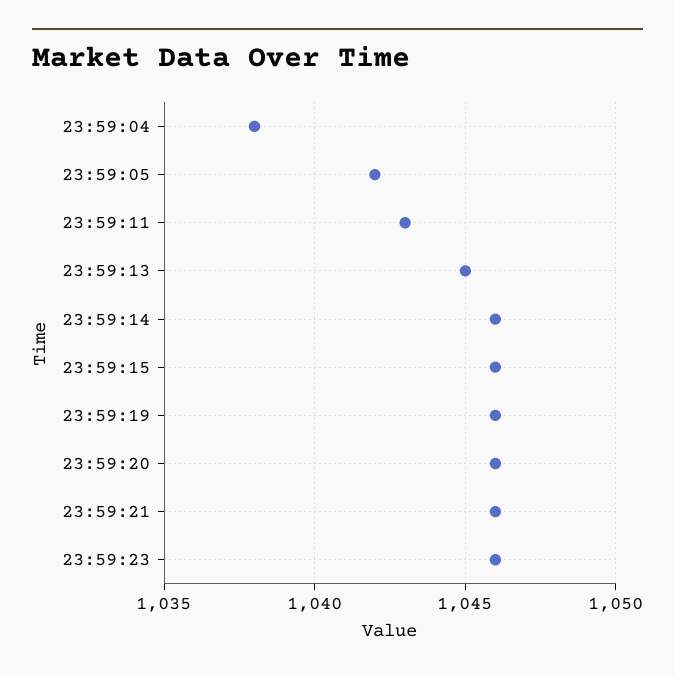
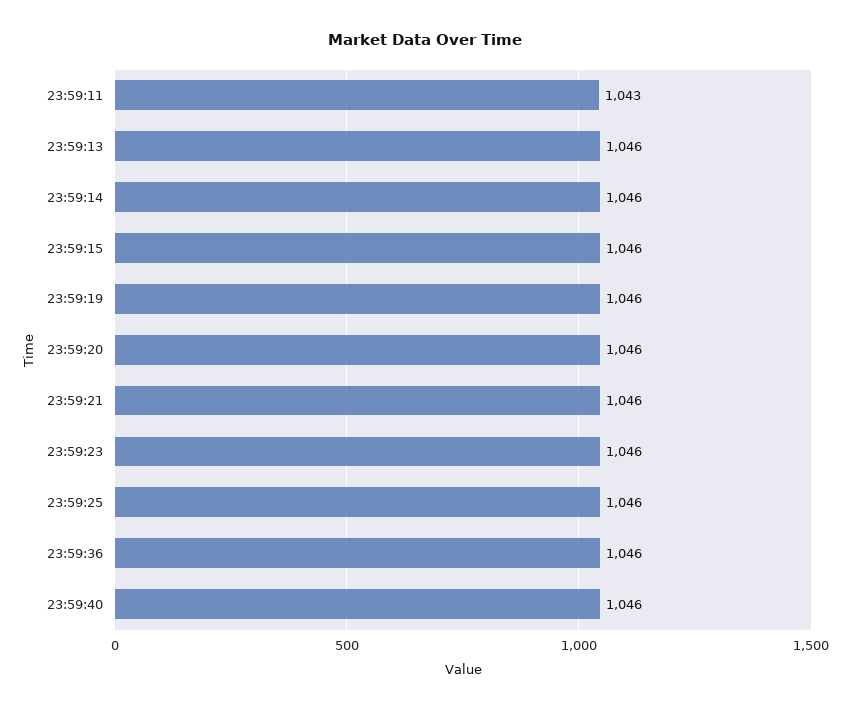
23:59:04: 1038 -> none
23:59:05: 1042 -> none
23:59:13: 1045 -> 1046
23:59:25: none -> 1046
23:59:36: none -> 1046
23:59:40: none -> 1046

